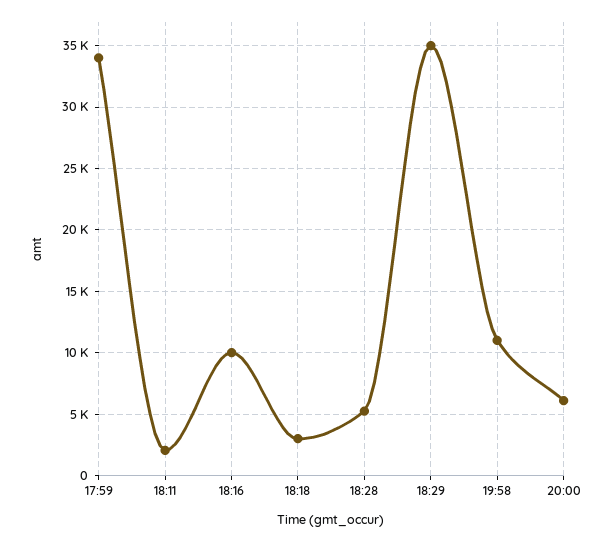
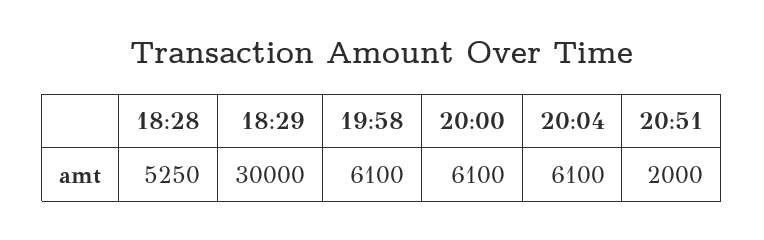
17:59: 34000 -> none
18:11: 2000 -> none
18:16: 10000 -> none
18:18: 3000 -> none
18:29: 35000 -> 30000
19:58: 11000 -> 6100
20:04: none -> 6100
20:51: none -> 2000

